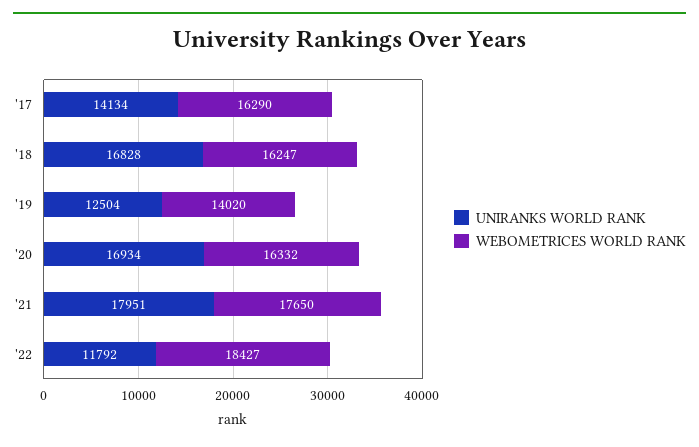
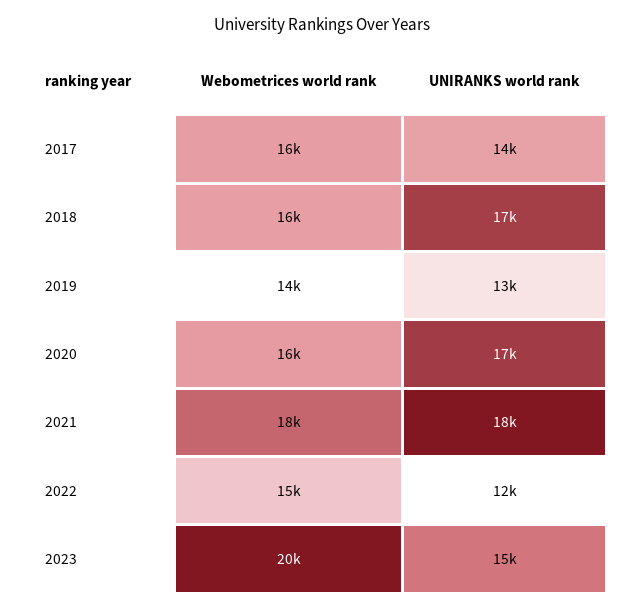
WEBOMETRICES WORLD RANK, '22: 18427 -> 15000
WEBOMETRICES WORLD RANK, 2023: none -> 20000
UNIRANKS WORLD RANK, 2023: none -> 15000

